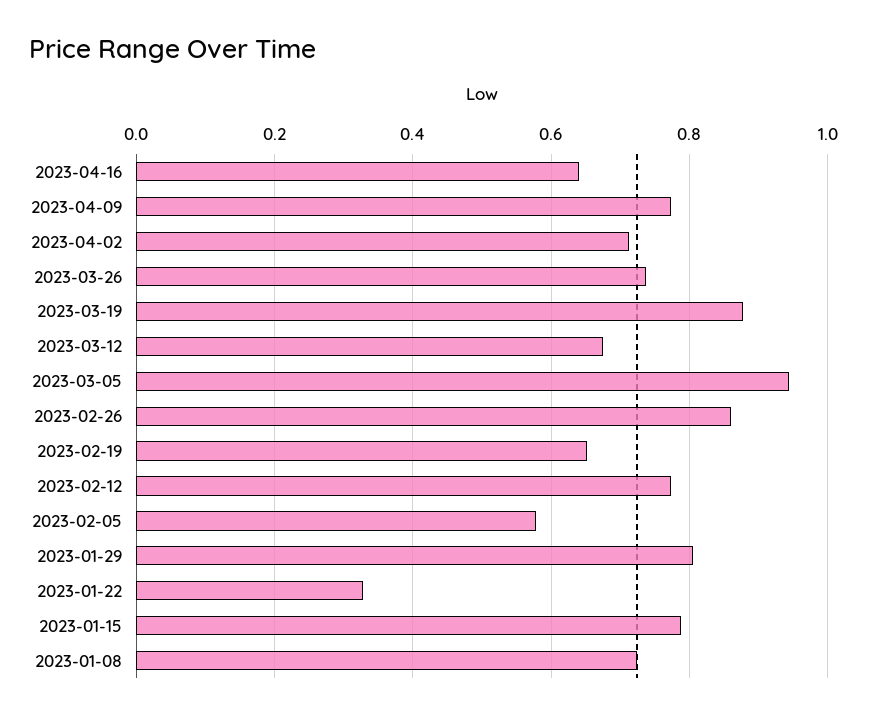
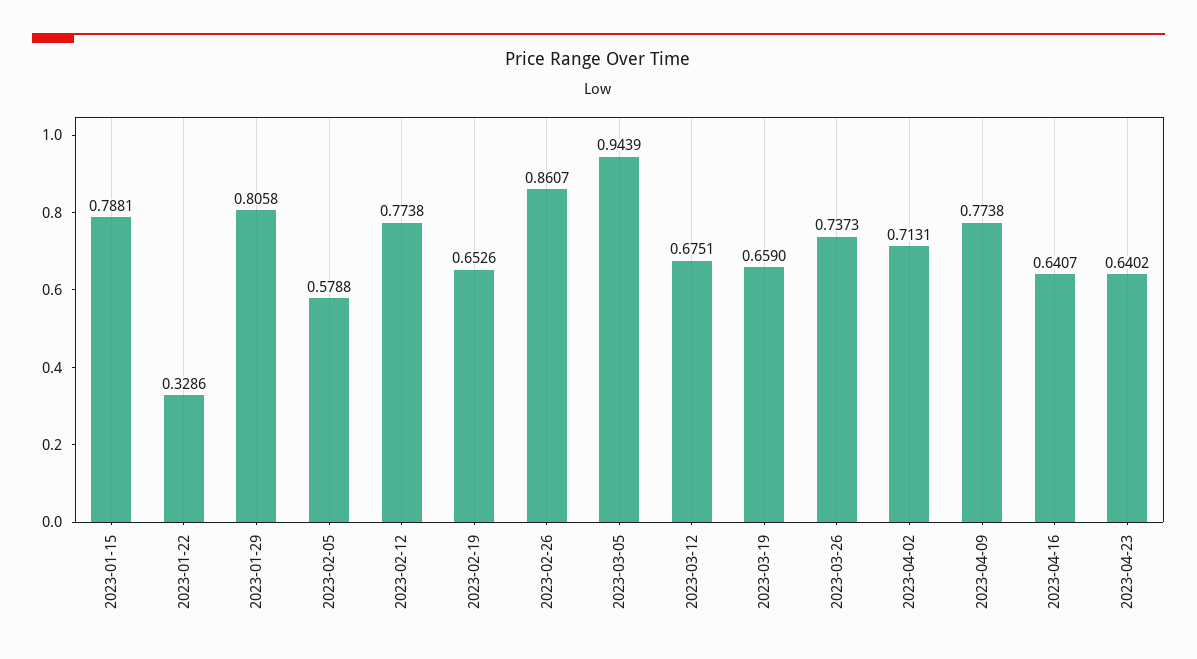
2023-03-19: 0.88 -> 0.659
2023-01-08: 0.72 -> none
2023-04-23: none -> 0.6402

